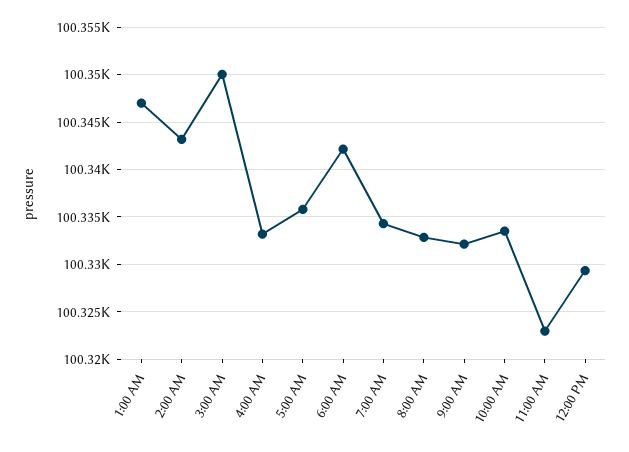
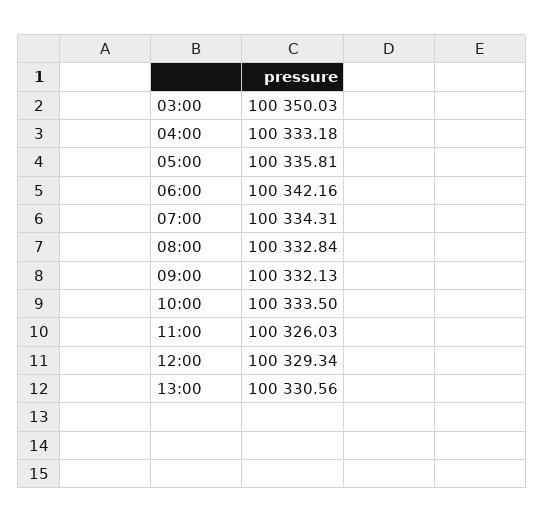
1:00 AM: 100347 -> none
2:00 AM: 100343 -> none
11:00 AM: 100323 -> 100326.03
13:00: none -> 100330.56

